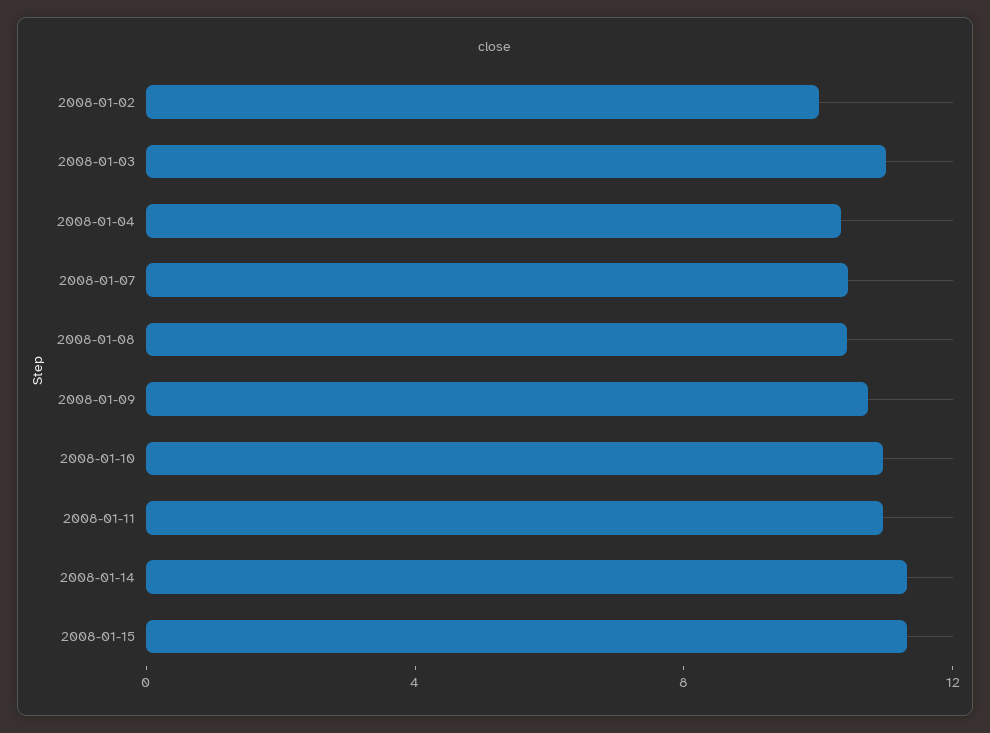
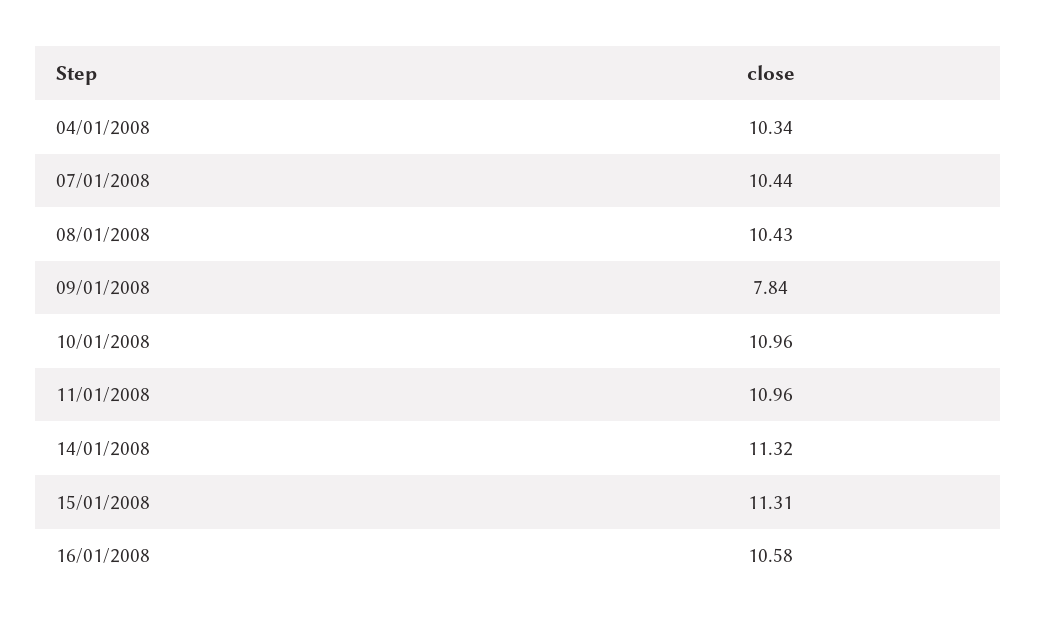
2008-01-02: 10 -> none
2008-01-03: 11 -> none
2008-01-09: 11 -> 7.84
16/01/2008: none -> 10.58

